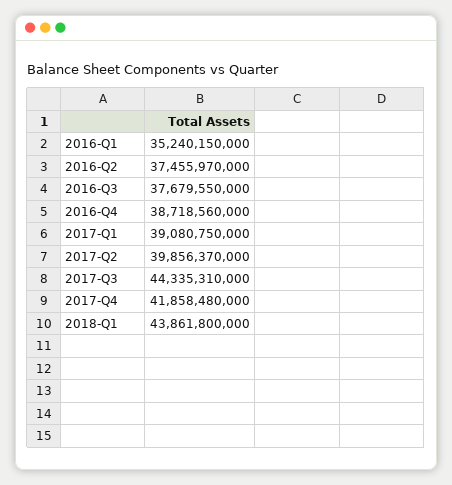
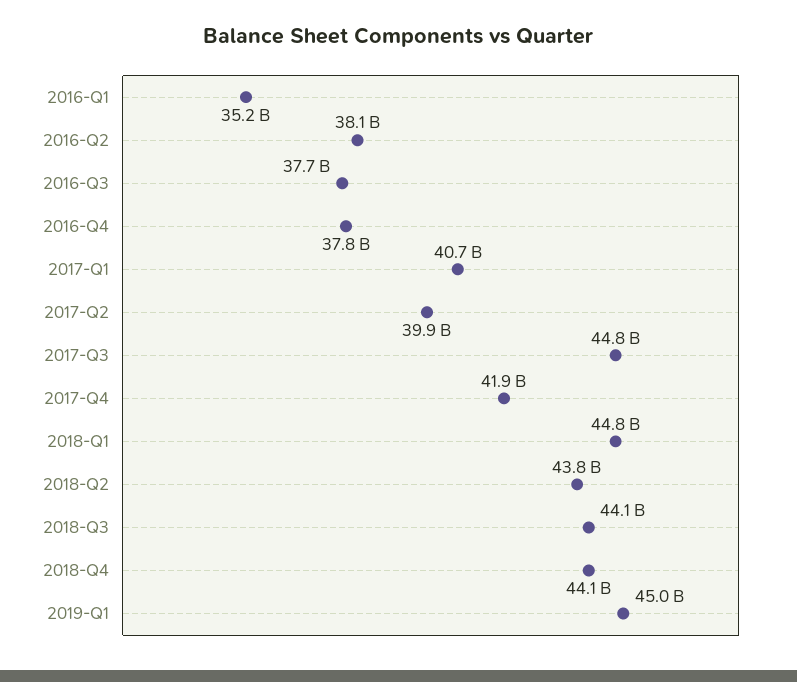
2016-Q2: 37455970000 -> 38100000000
2016-Q4: 38718560000 -> 37800000000
2017-Q1: 39080750000 -> 40700000000
2017-Q3: 44335310000 -> 44800000000
2018-Q1: 43861800000 -> 44800000000
2018-Q2: none -> 43800000000
2018-Q3: none -> 44100000000
2018-Q4: none -> 44100000000
2019-Q1: none -> 45000000000

